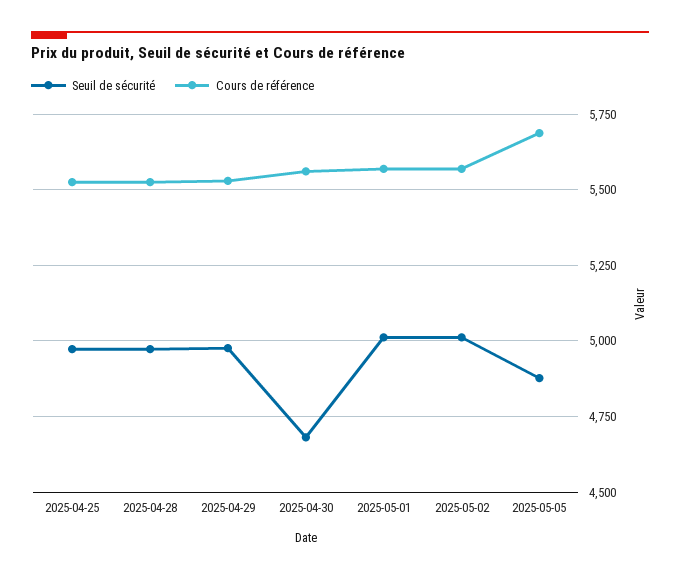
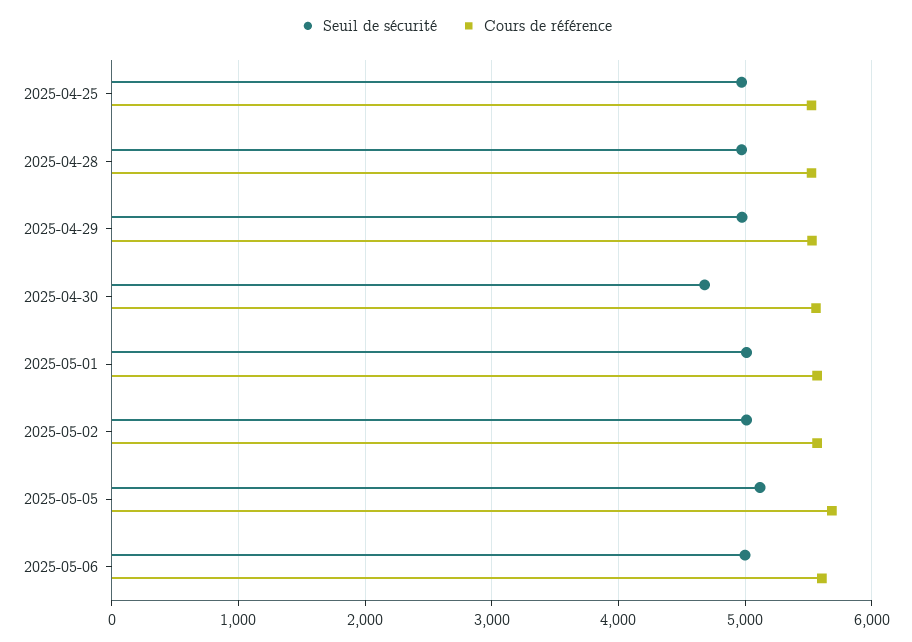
Seuil de sécurité, 2025-05-05: 4875 -> 5100
Seuil de sécurité, 2025-05-06: none -> 5000
Cours de référence, 2025-05-06: none -> 5600

